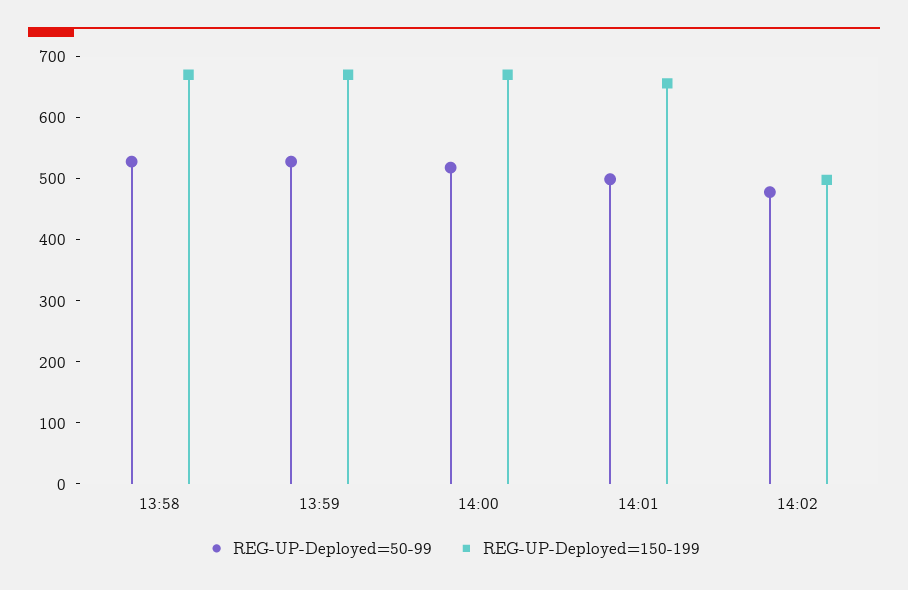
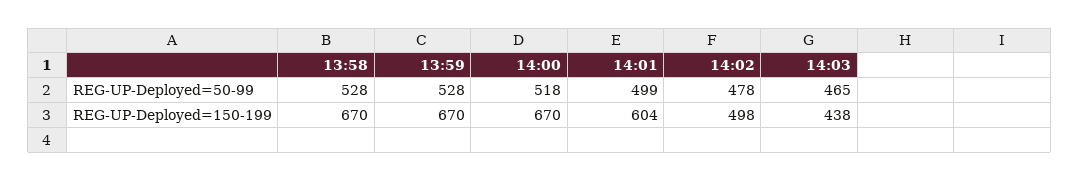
REG-UP-Deployed=150-199, 14:01: 660 -> 604
REG-UP-Deployed=50-99, 14:03: none -> 465
REG-UP-Deployed=150-199, 14:03: none -> 438

